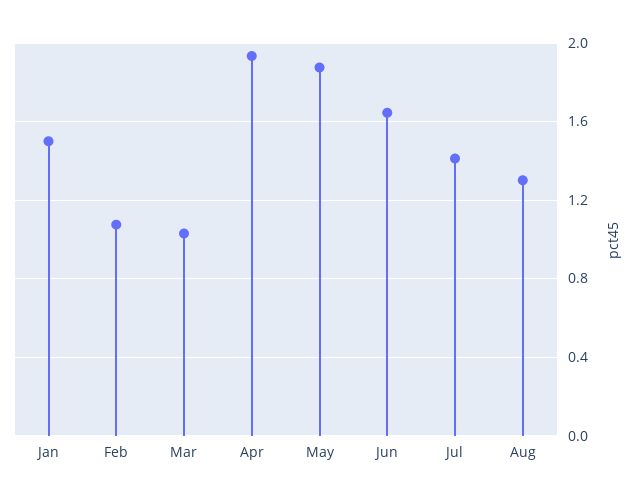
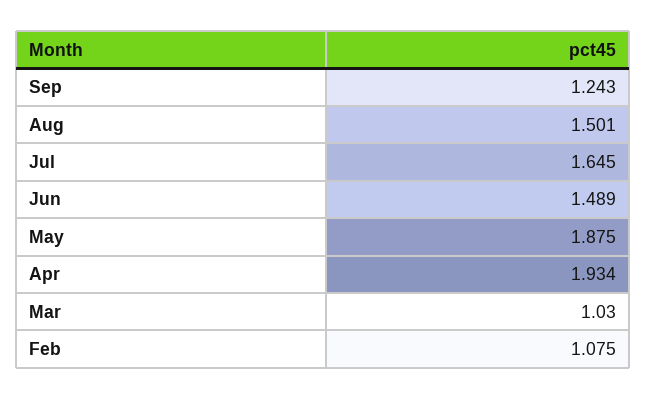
Jan: 1.5 -> none
Jun: 1.65 -> 1.489
Jul: 1.4 -> 1.645
Aug: 1.3 -> 1.501
Sep: none -> 1.243

